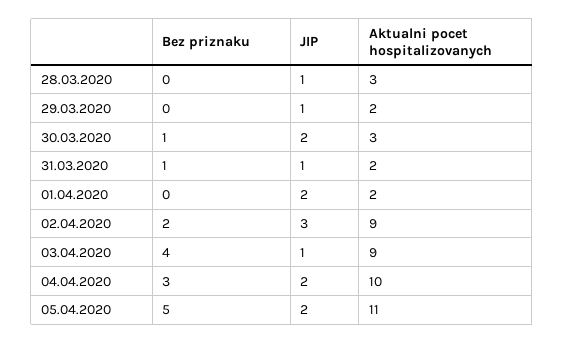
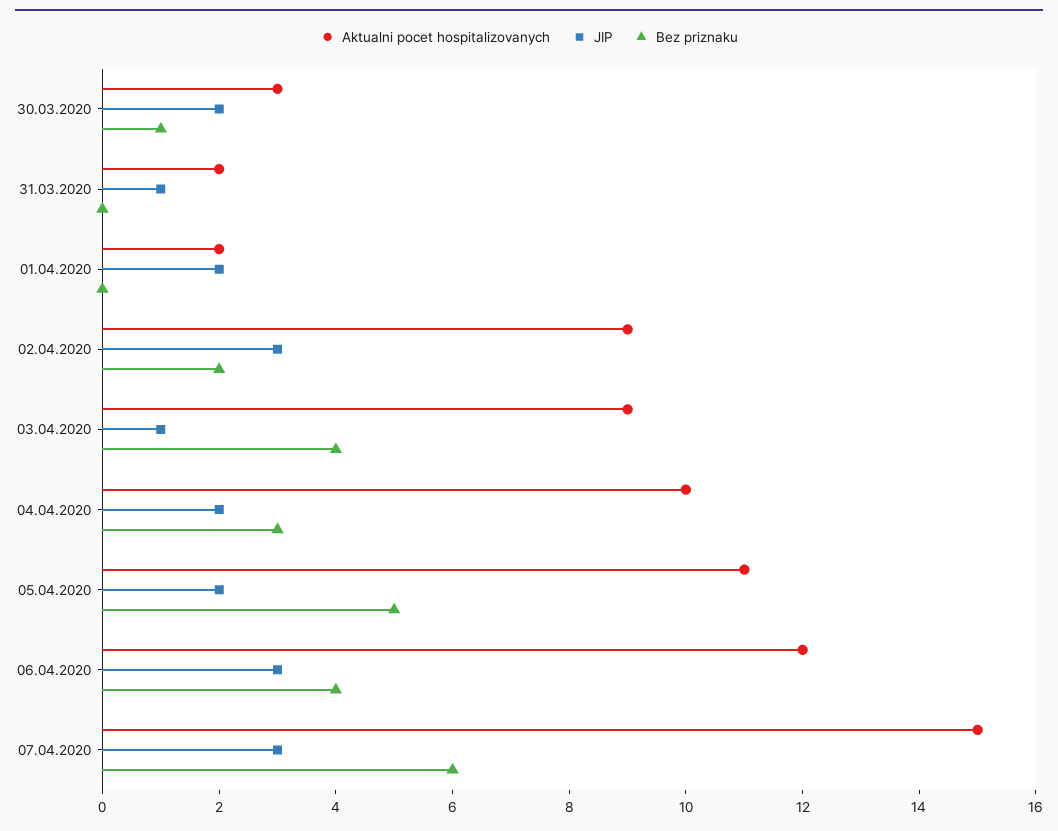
Bez priznaku, 28.03.2020: 0 -> none
JIP, 28.03.2020: 1 -> none
Aktualni pocet hospitalizovanych, 28.03.2020: 3 -> none
Bez priznaku, 29.03.2020: 0 -> none
JIP, 29.03.2020: 1 -> none
Aktualni pocet hospitalizovanych, 29.03.2020: 2 -> none
Bez priznaku, 31.03.2020: 1 -> 0
Aktualni pocet hospitalizovanych, 06.04.2020: none -> 12
JIP, 06.04.2020: none -> 3
Bez priznaku, 06.04.2020: none -> 4
Aktualni pocet hospitalizovanych, 07.04.2020: none -> 15
JIP, 07.04.2020: none -> 3
Bez priznaku, 07.04.2020: none -> 6

